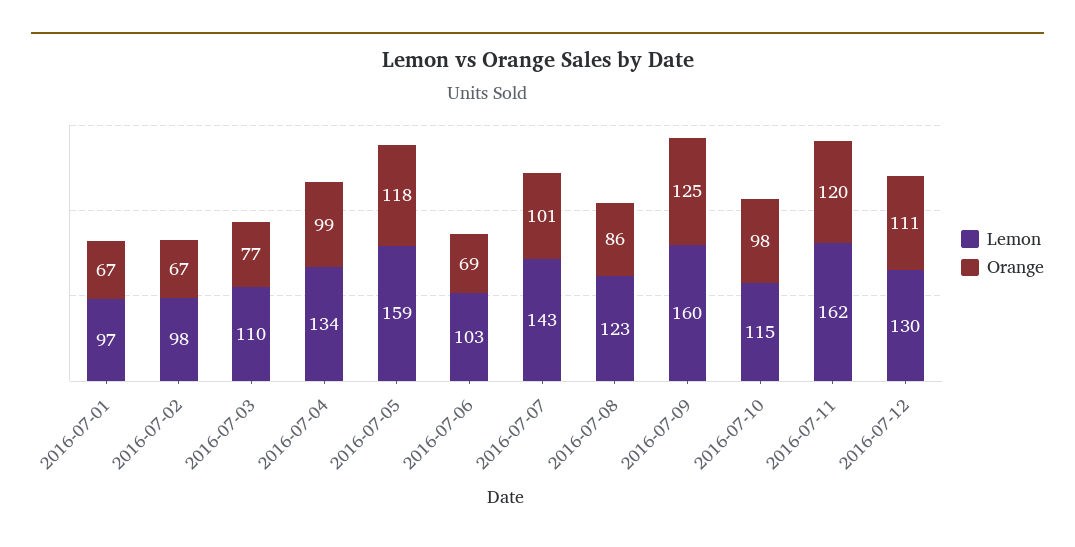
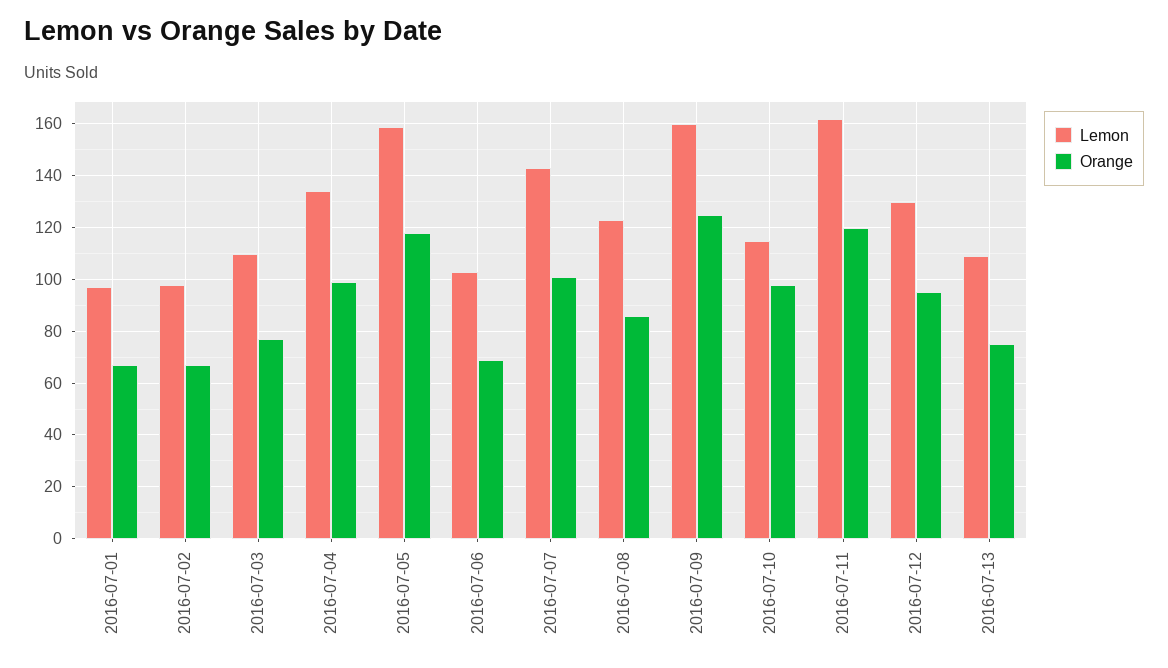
Orange, 2016-07-12: 111 -> 95
Lemon, 2016-07-13: none -> 110
Orange, 2016-07-13: none -> 75

